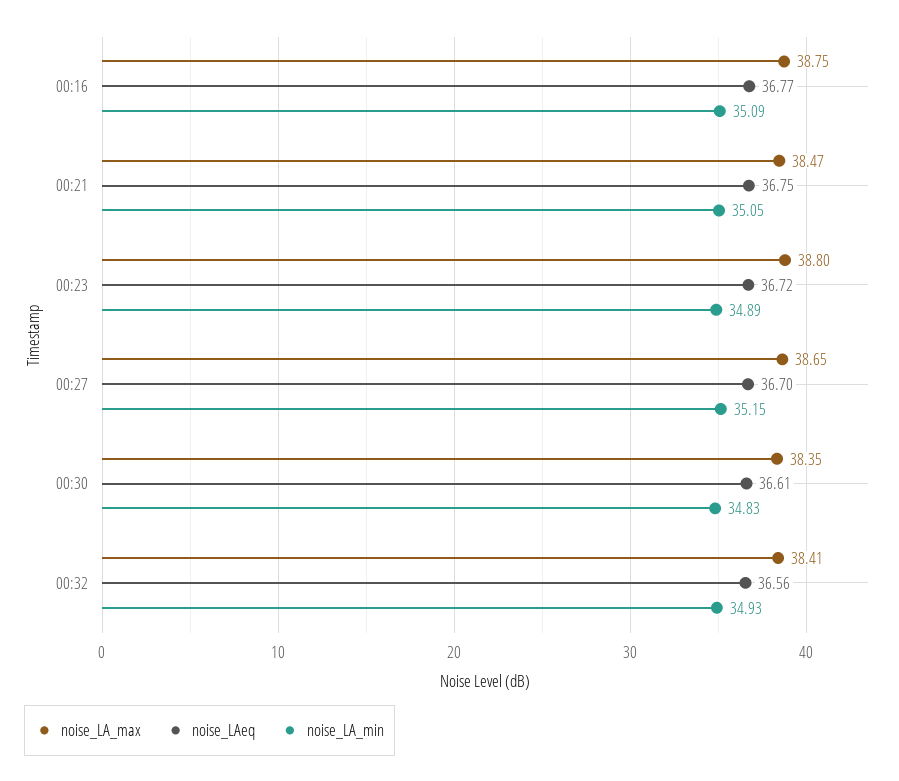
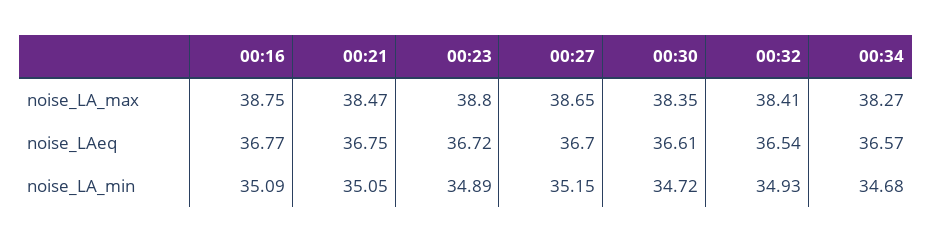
noise_LA_min, 00:30: 34.83 -> 34.72
noise_LAeq, 00:32: 36.56 -> 36.54
noise_LA_max, 00:34: none -> 38.27
noise_LAeq, 00:34: none -> 36.57
noise_LA_min, 00:34: none -> 34.68

